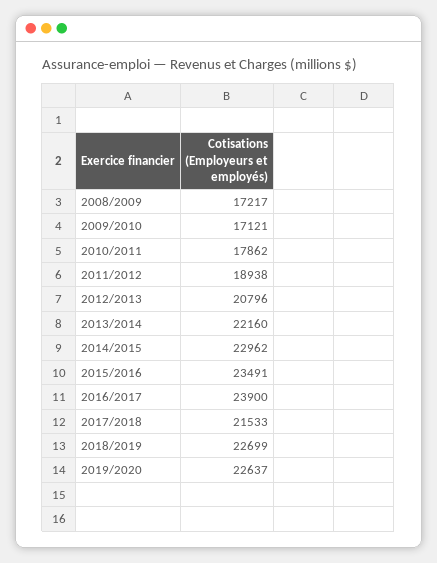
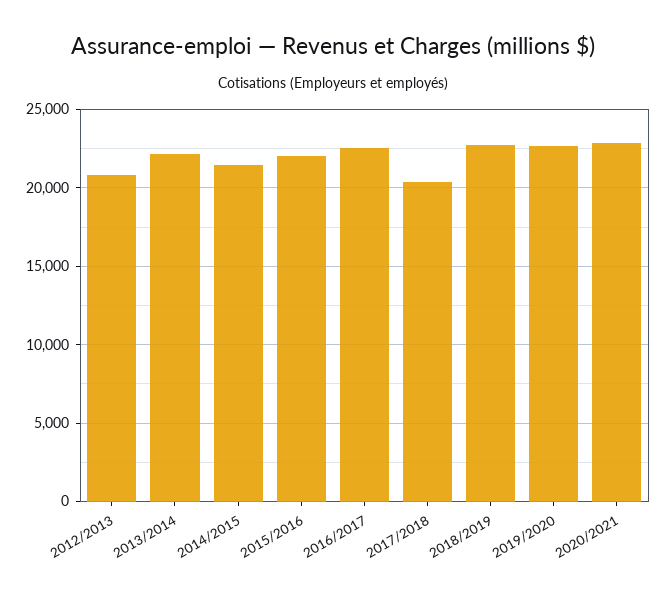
2008/2009: 17217 -> none
2009/2010: 17121 -> none
2010/2011: 17862 -> none
2011/2012: 18938 -> none
2014/2015: 22962 -> 21500
2015/2016: 23491 -> 22000
2016/2017: 23900 -> 22500
2017/2018: 21533 -> 20500
2020/2021: none -> 23000

